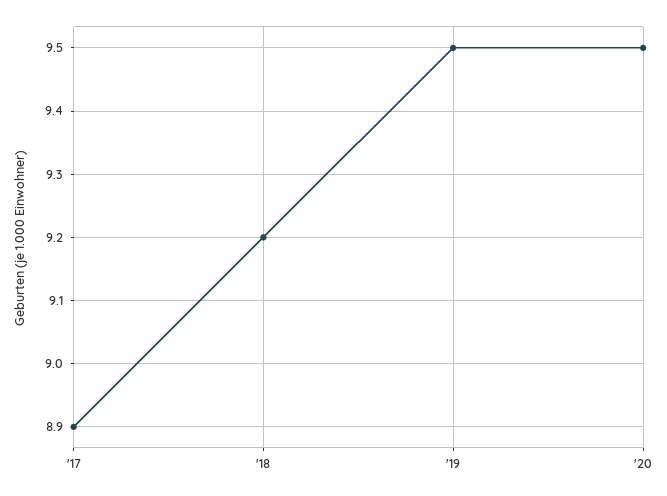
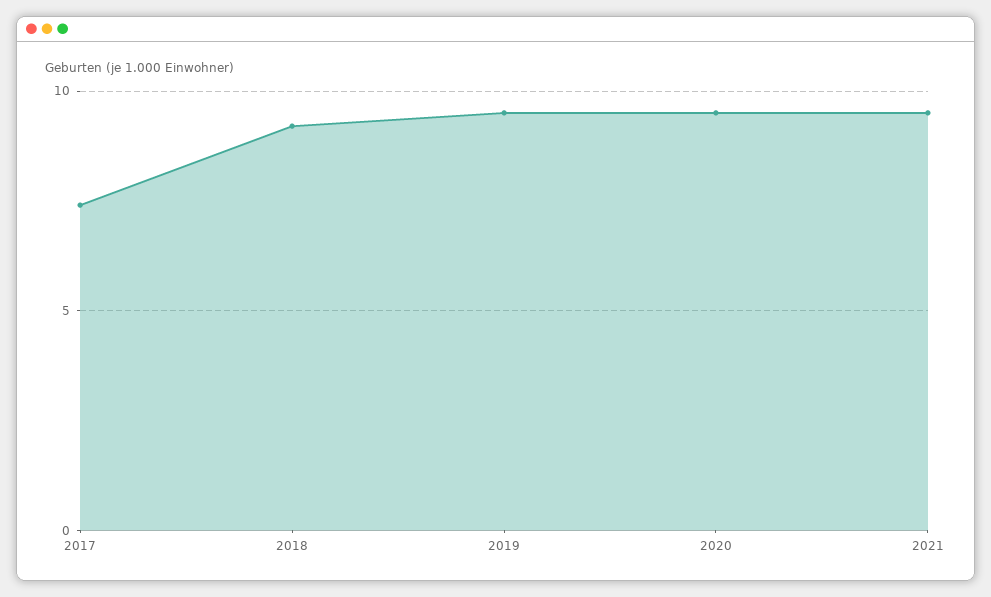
'17: 8.9 -> 7.5
2021: none -> 9.5

